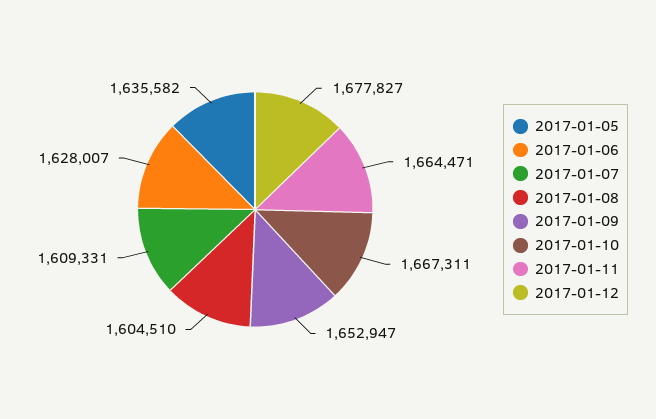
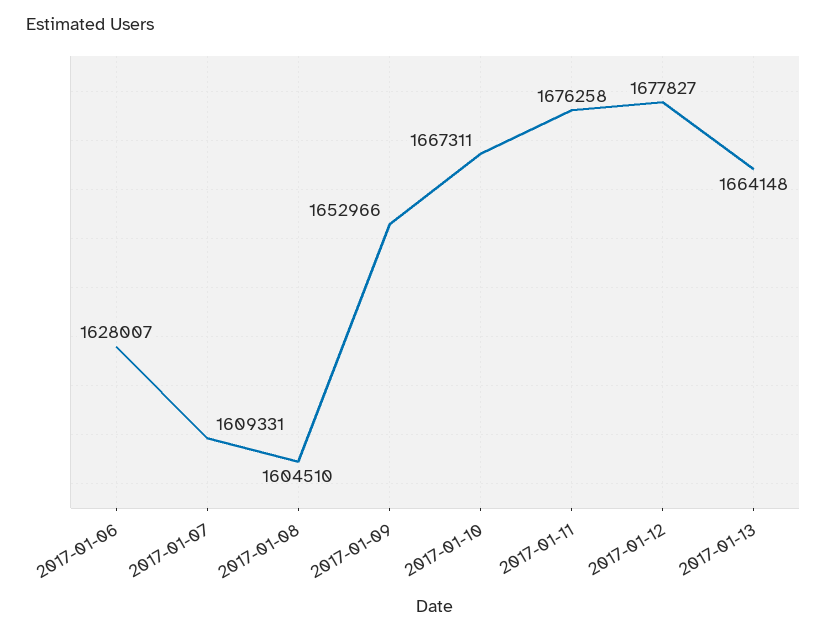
2017-01-05: 1635582 -> none
2017-01-09: 1652947 -> 1652966
2017-01-11: 1664471 -> 1676258
2017-01-13: none -> 1664148

